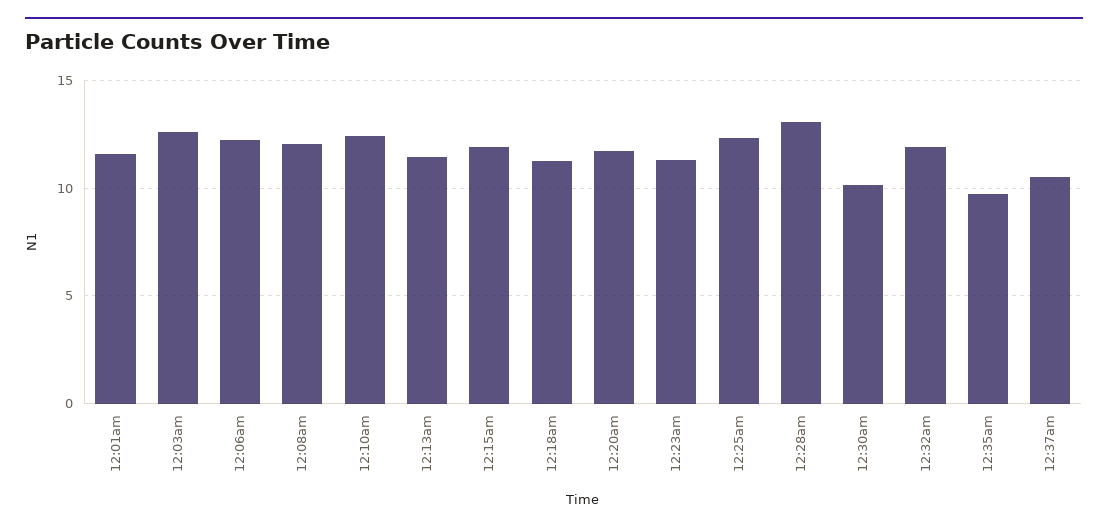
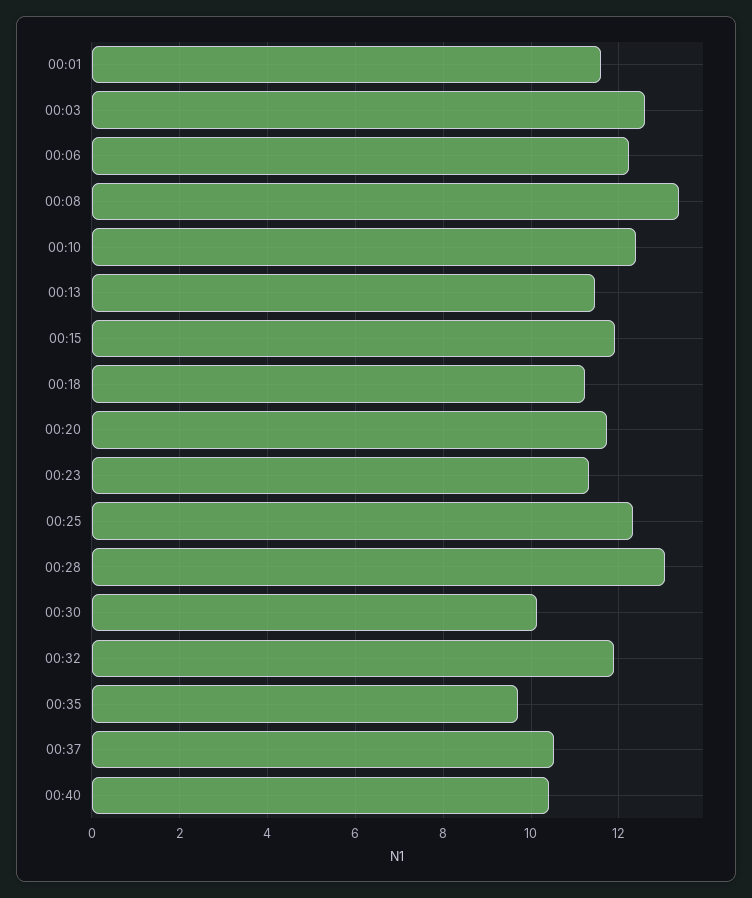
12:08am: 12 -> 13.4
00:40: none -> 10.4

